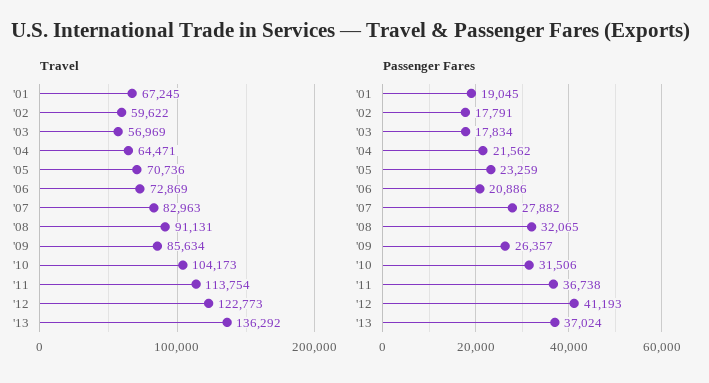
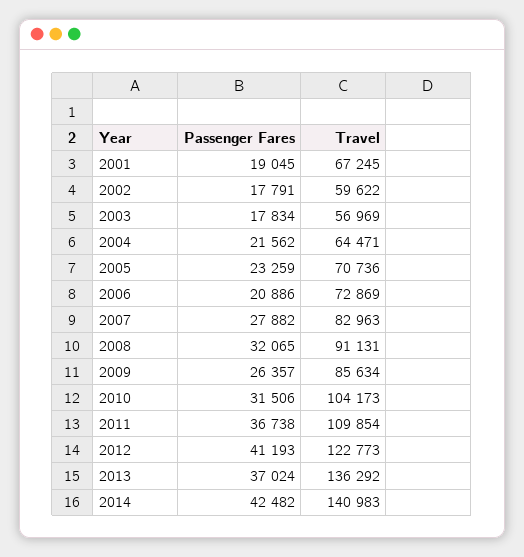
Travel, '11: 113754 -> 109854
Passenger Fares, 2014: none -> 42482
Travel, 2014: none -> 140983

